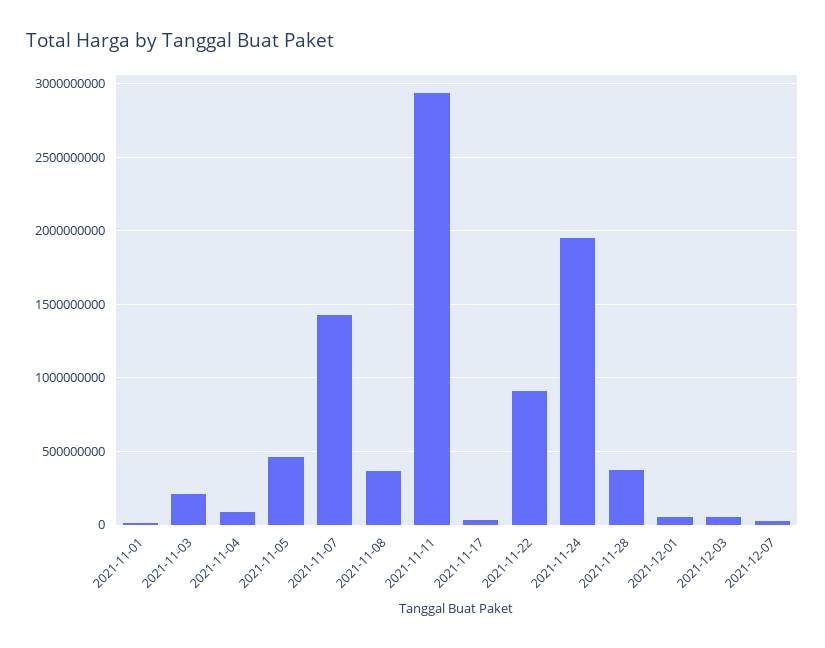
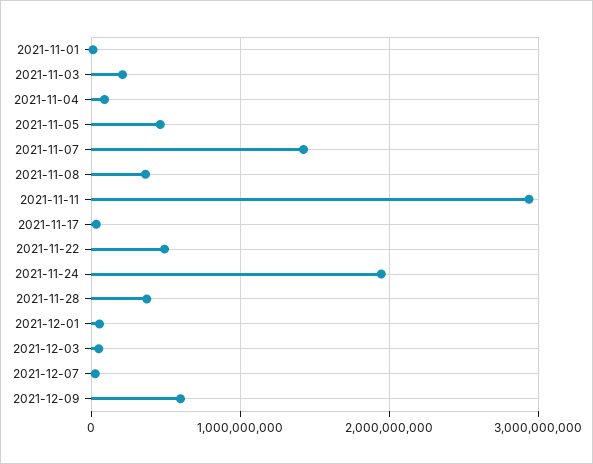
2021-11-22: 900000000 -> 500000000
2021-12-09: none -> 600000000

